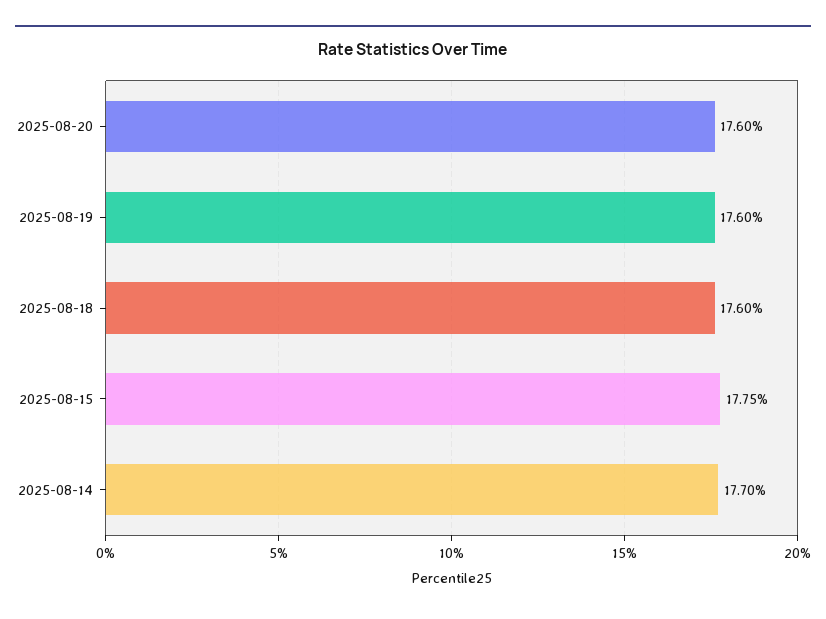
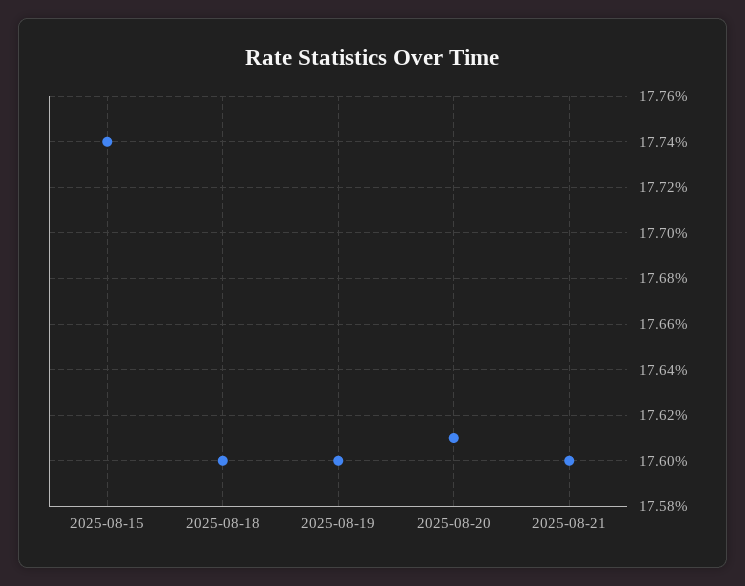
2025-08-20: 17.6 -> 17.61
2025-08-15: 17.75 -> 17.74
2025-08-14: 17.7 -> none
2025-08-21: none -> 17.6

